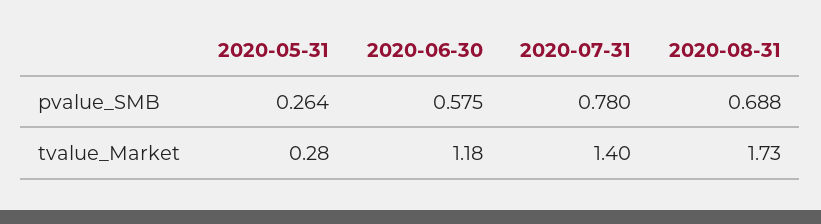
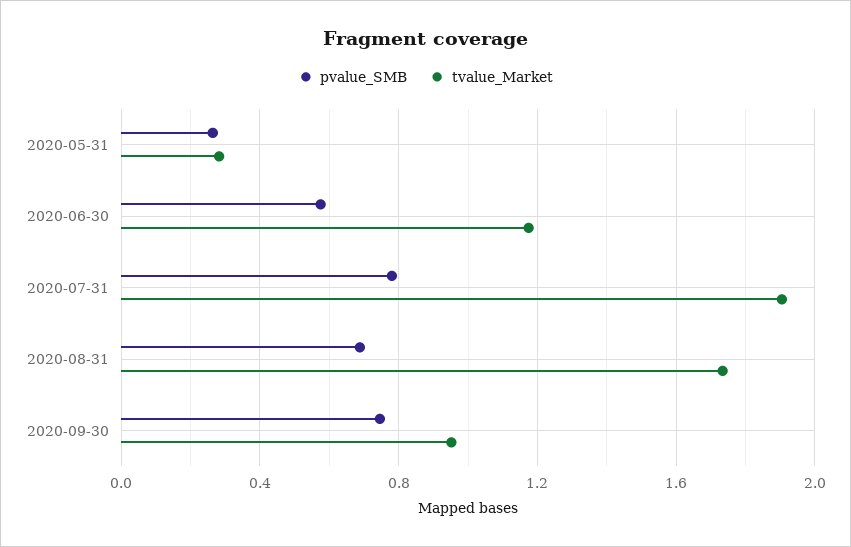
tvalue_Market, 2020-07-31: 1.4 -> 1.9
pvalue_SMB, 2020-09-30: none -> 0.75
tvalue_Market, 2020-09-30: none -> 0.95

